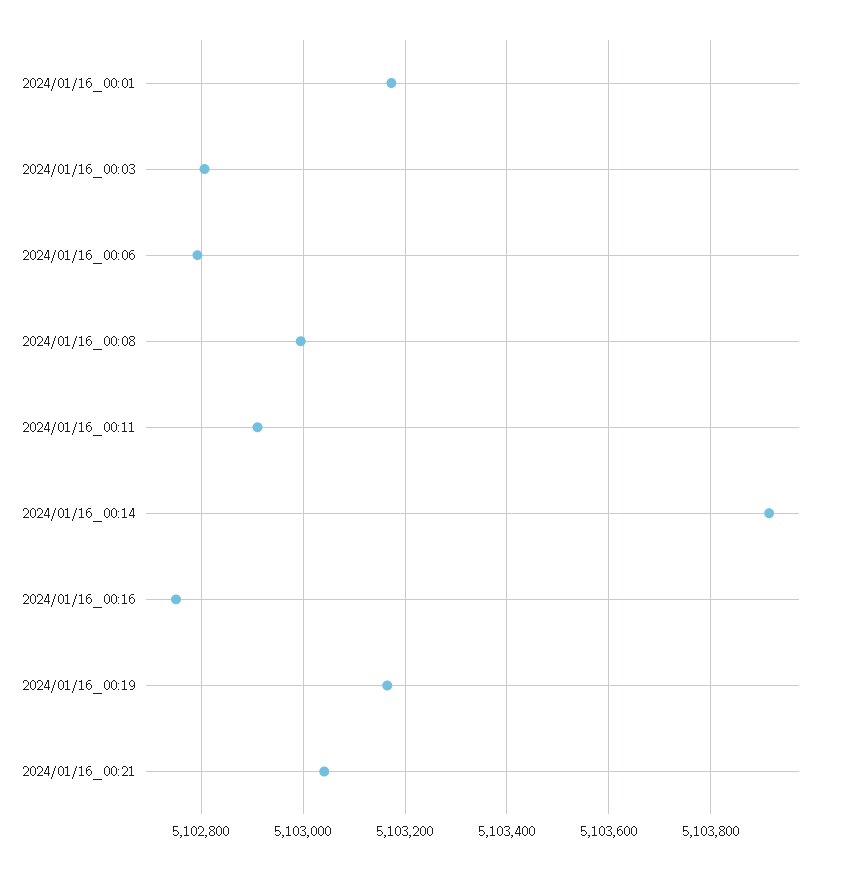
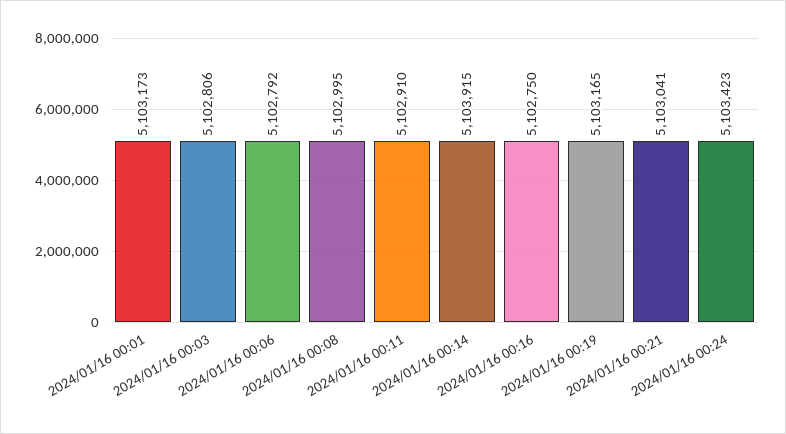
2024/01/16 00:24: none -> 5103423

